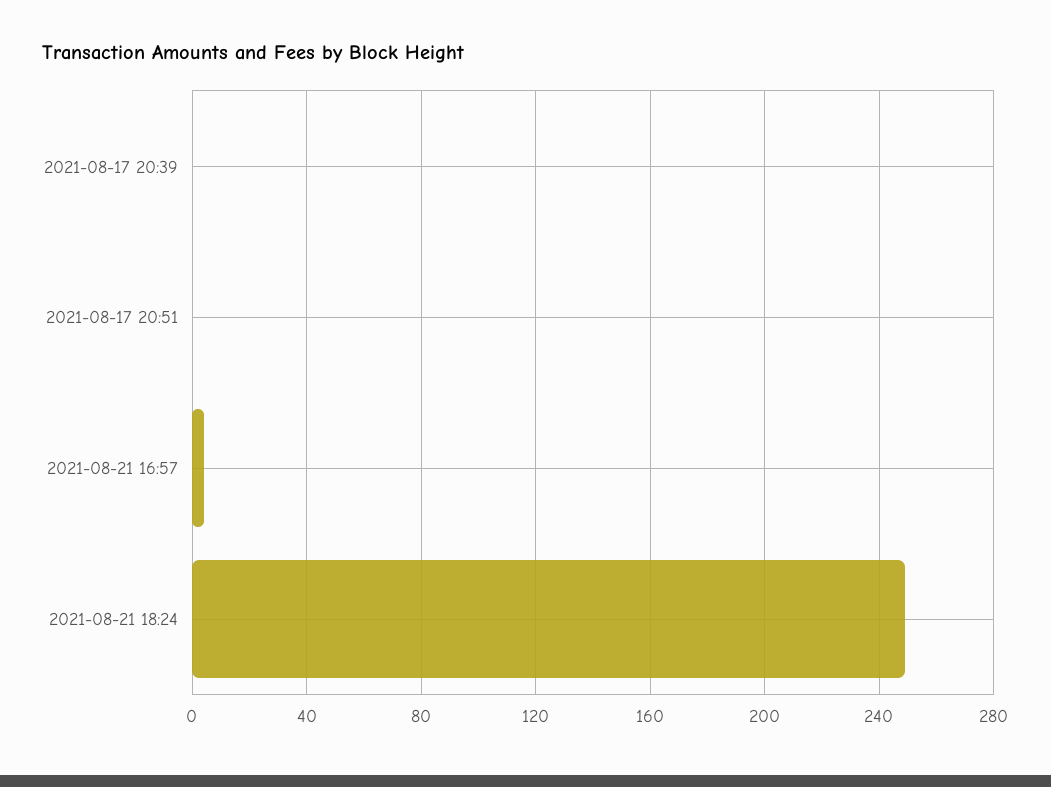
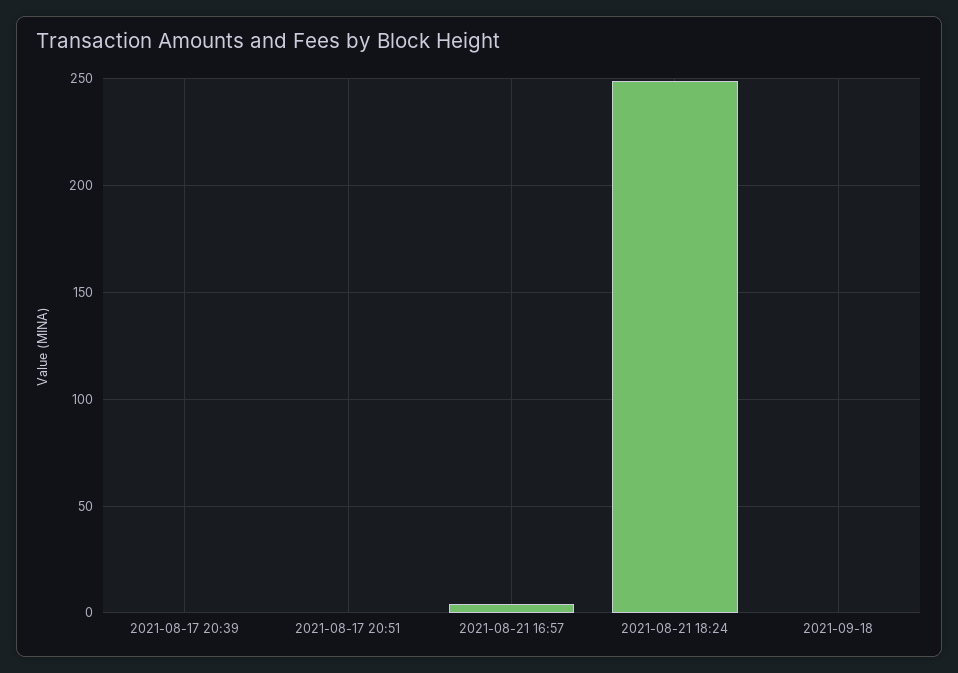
2021-09-18: none -> 0

